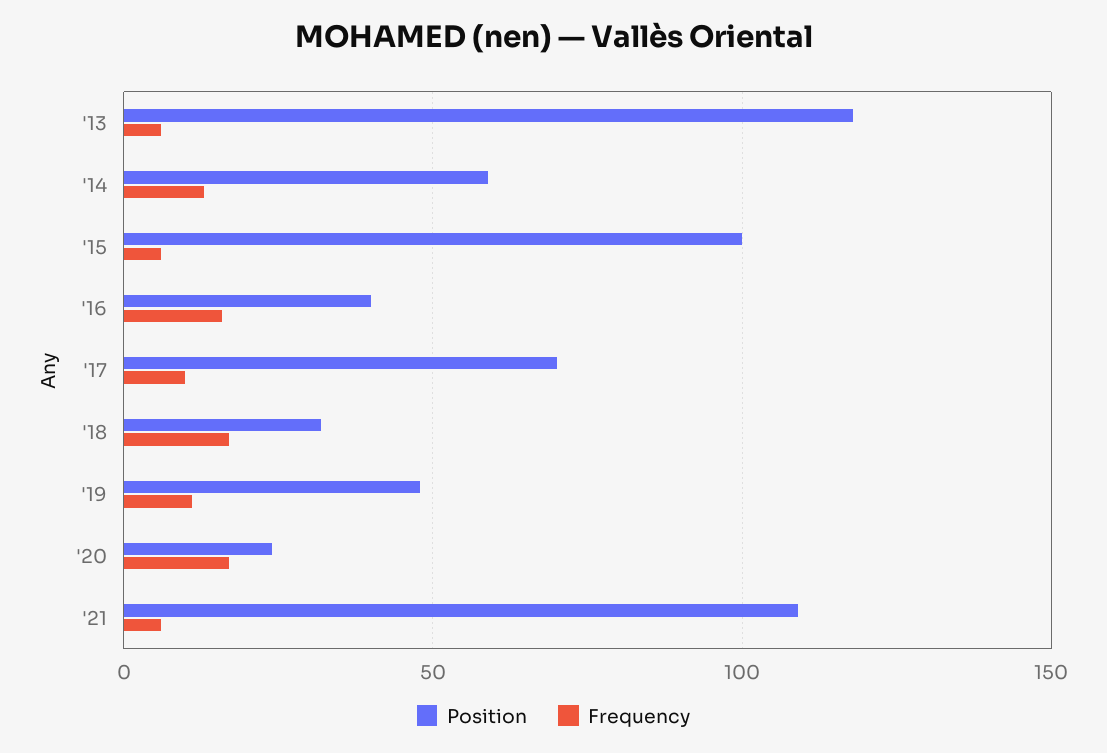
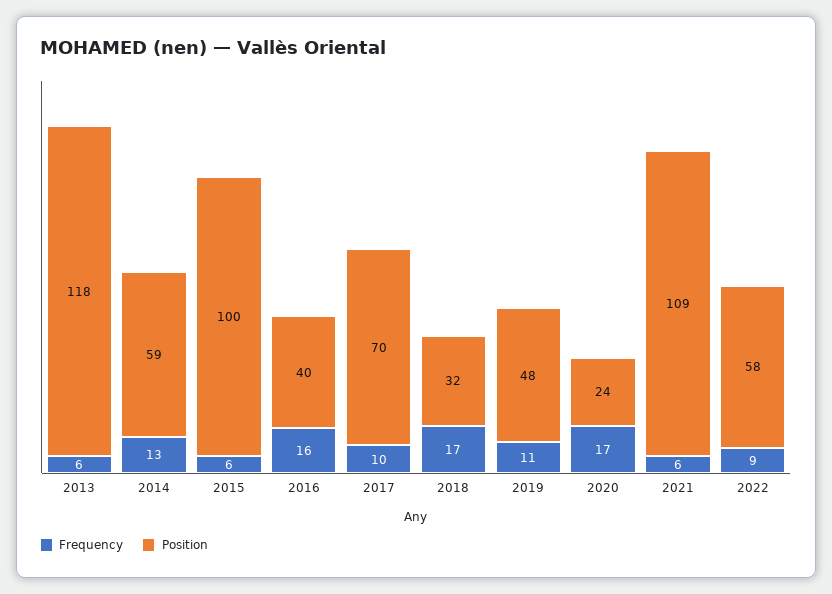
Frequency, 2022: none -> 9
Position, 2022: none -> 58

